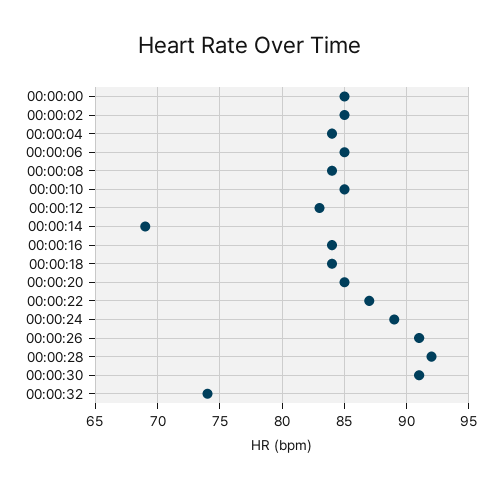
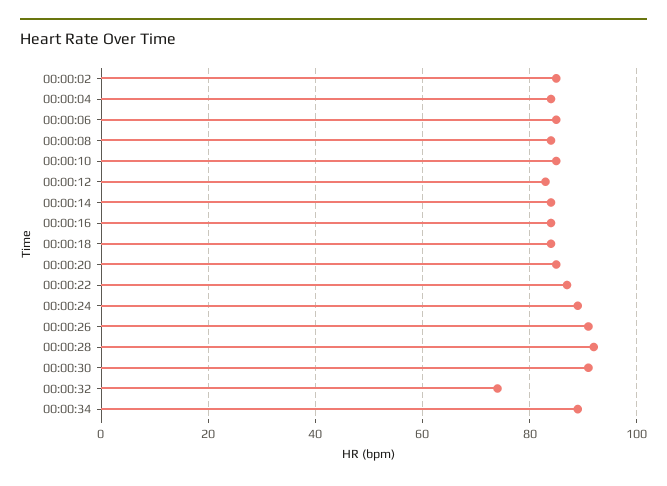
00:00:00: 85 -> none
00:00:14: 69 -> 85
00:00:34: none -> 90

